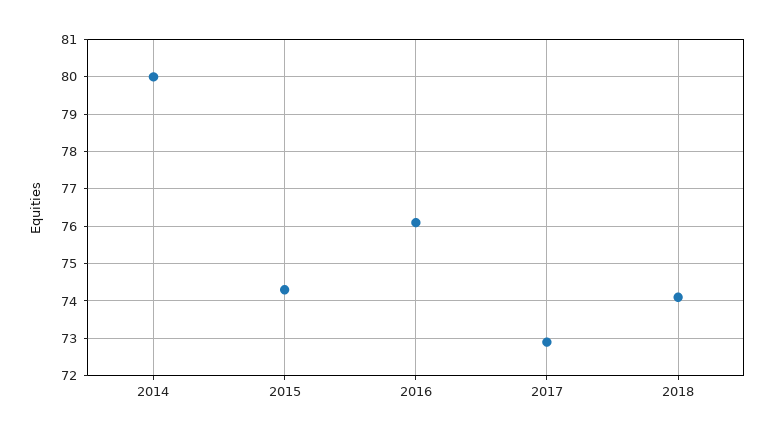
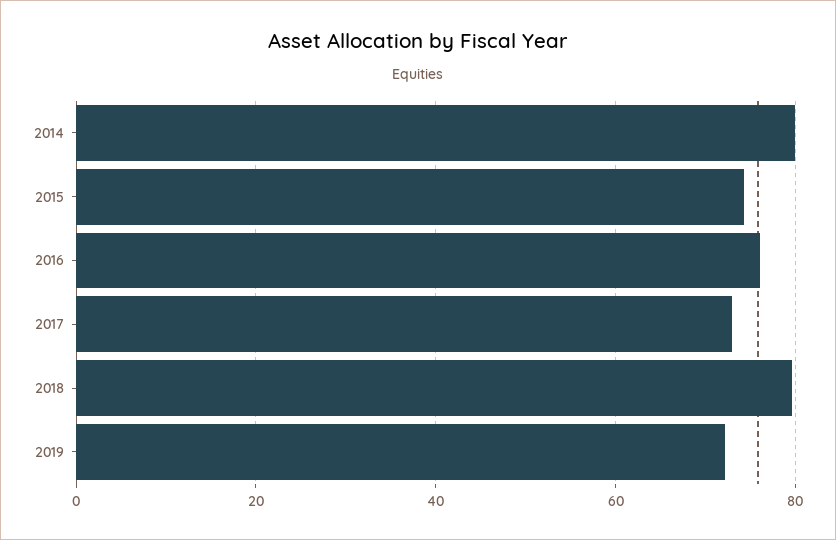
2018: 74 -> 80
2019: none -> 72

